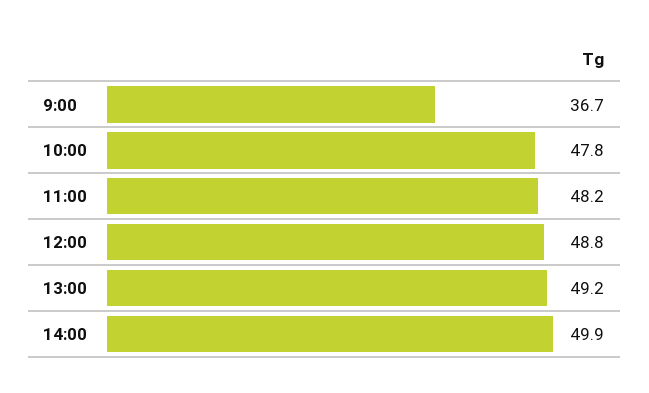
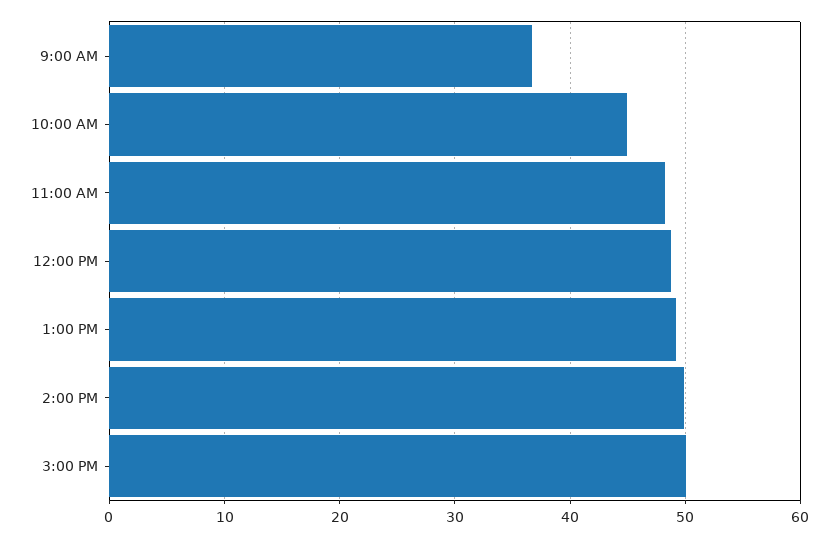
10:00: 47.8 -> 45
3:00 PM: none -> 50

